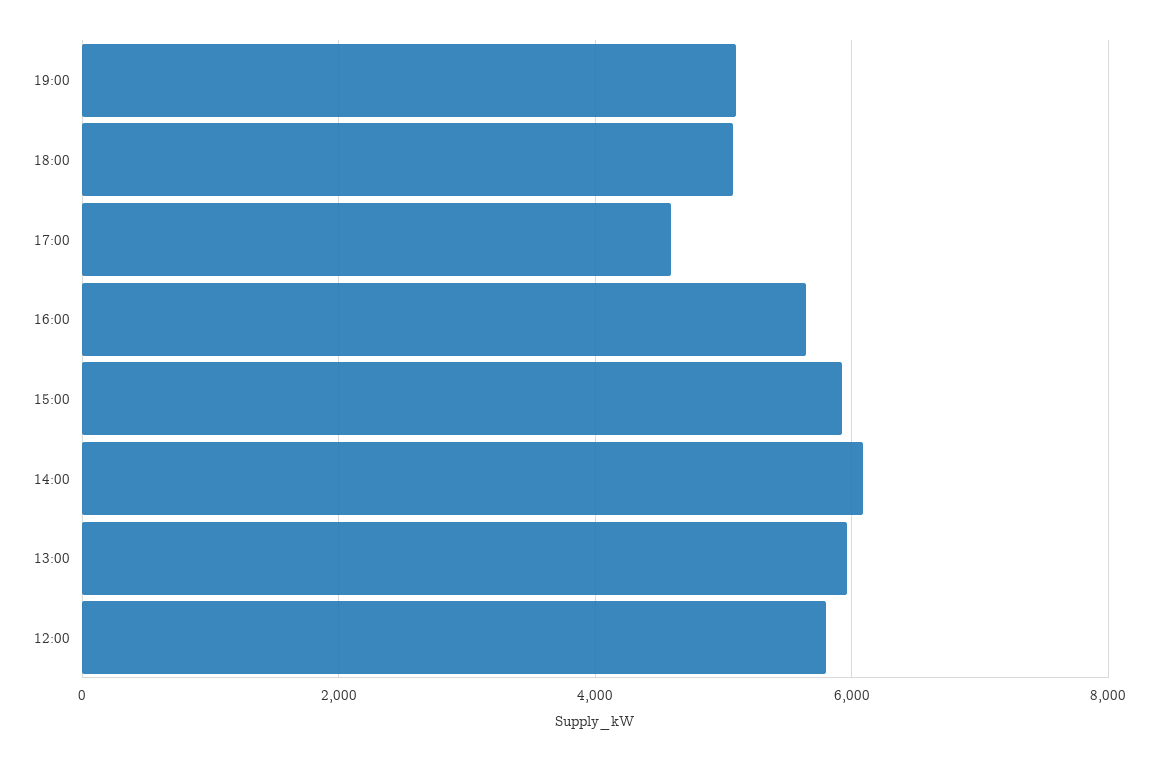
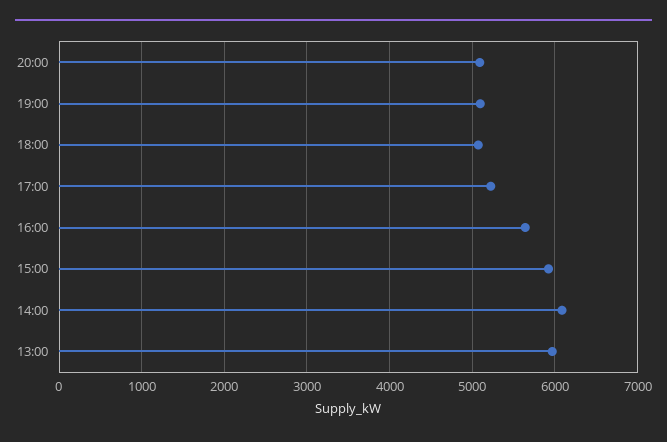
17:00: 4600 -> 5200
12:00: 5800 -> none
20:00: none -> 5100

